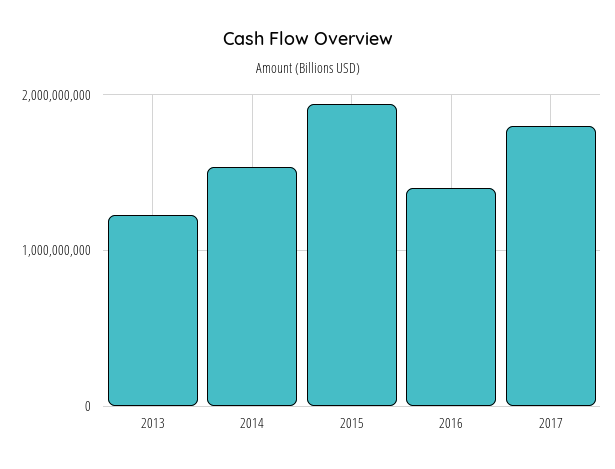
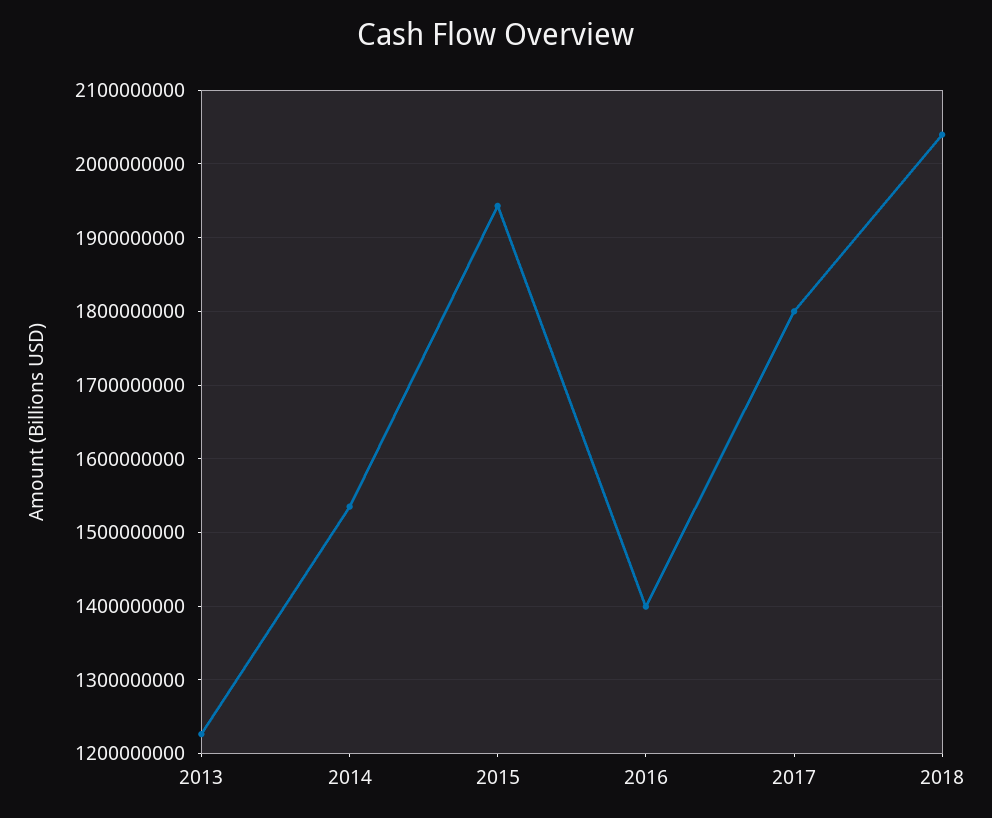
2018: none -> 2040000000

